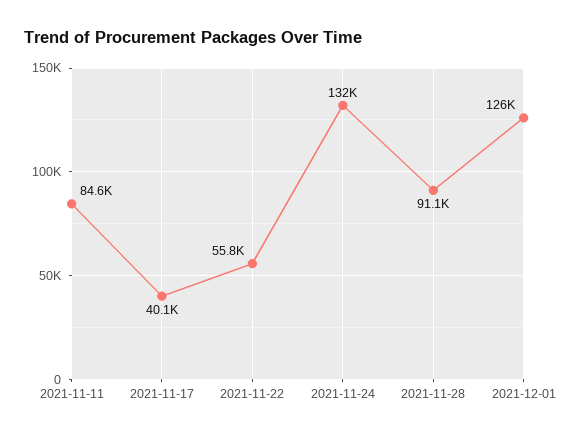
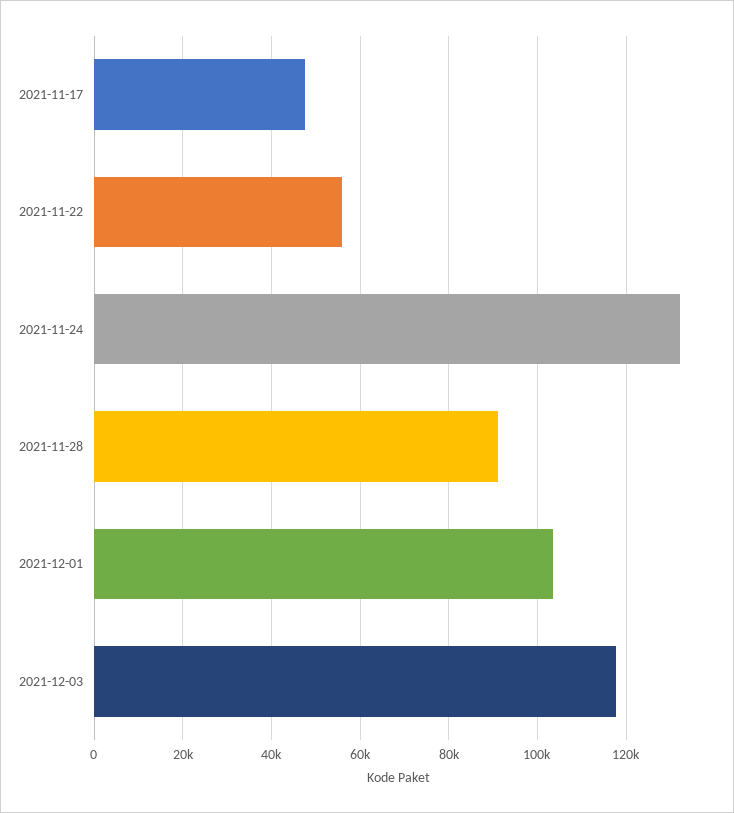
2021-11-11: 84600 -> none
2021-11-17: 40100 -> 48000
2021-12-01: 126000 -> 104000
2021-12-03: none -> 118000

